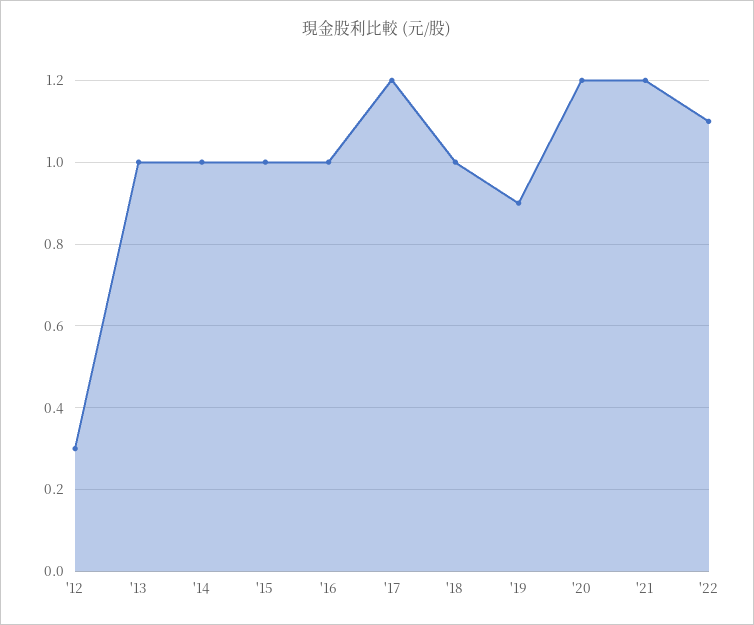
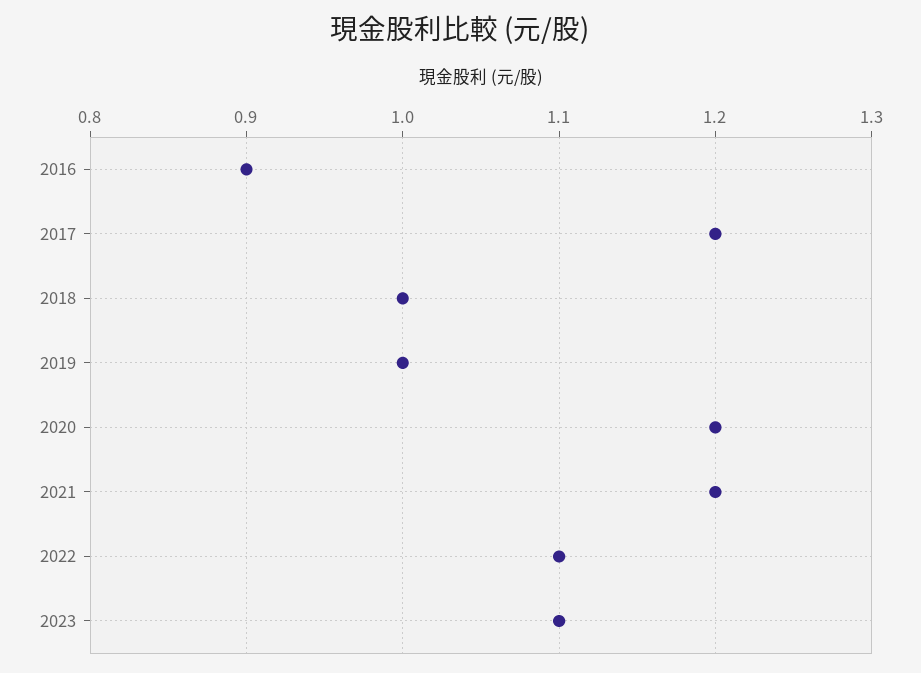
'12: 0.3 -> none
'13: 1 -> none
'14: 1 -> none
'15: 1 -> none
'16: 1 -> 0.9
'19: 0.9 -> 1
2023: none -> 1.1

